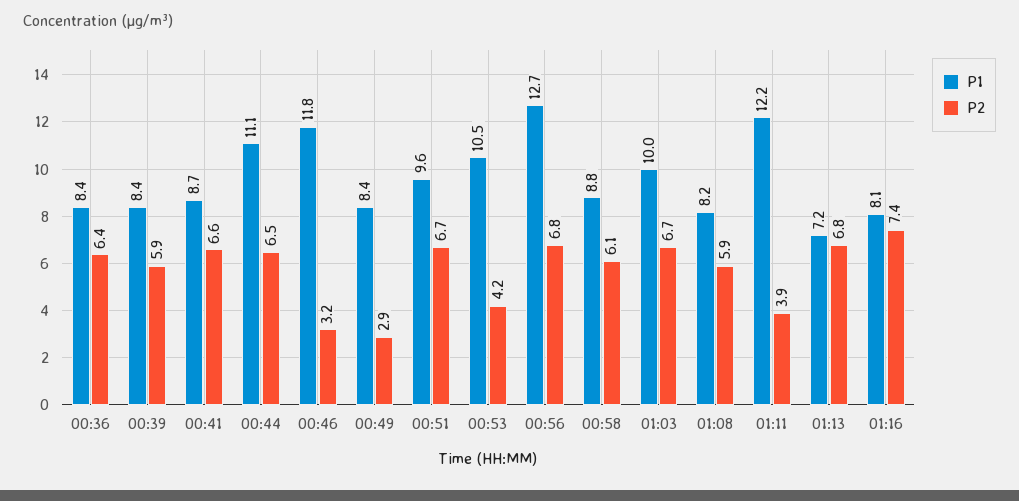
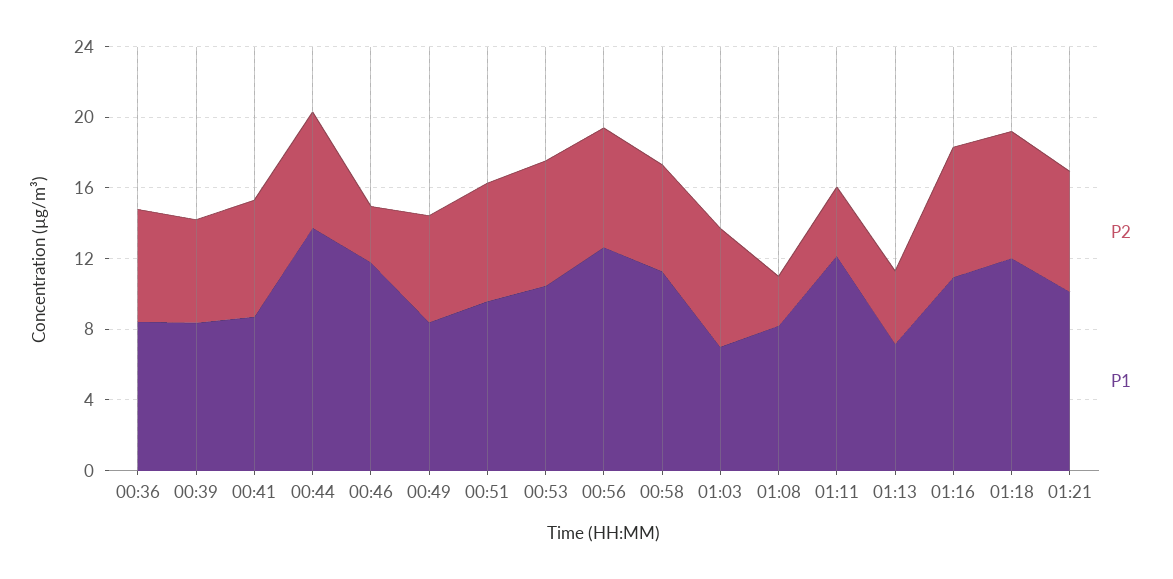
P1, 00:44: 11.1 -> 14
P2, 00:49: 2.9 -> 6
P2, 00:53: 4.2 -> 7
P1, 00:58: 8.8 -> 11
P1, 01:03: 10 -> 7
P2, 01:08: 5.9 -> 3
P2, 01:13: 6.8 -> 4
P1, 01:16: 8.1 -> 11
P2, 01:18: none -> 7
P1, 01:18: none -> 12
P2, 01:21: none -> 7
P1, 01:21: none -> 10

